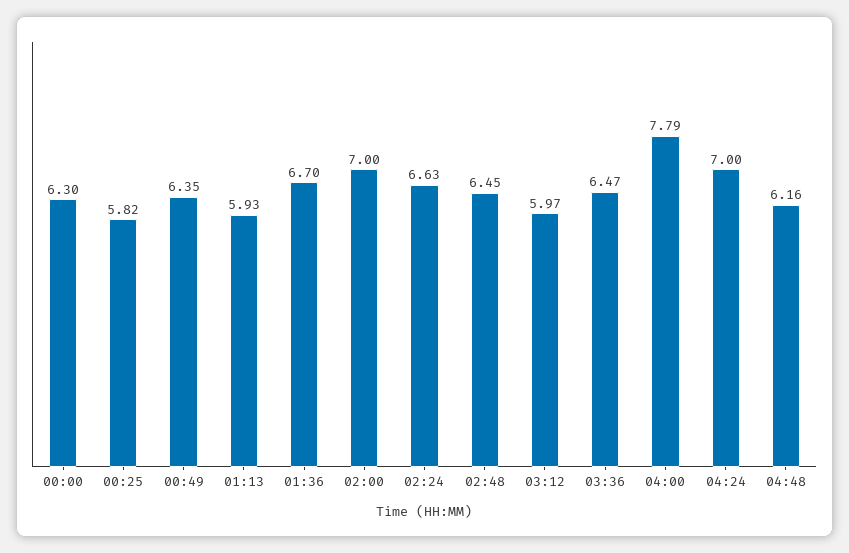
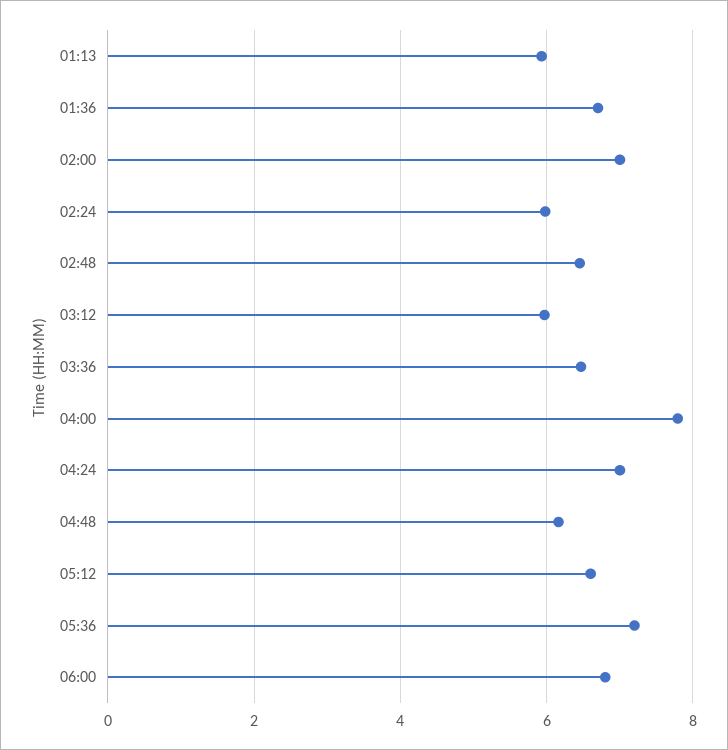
00:00: 6.3 -> none
00:25: 5.82 -> none
00:49: 6.35 -> none
02:24: 6.63 -> 6
05:12: none -> 6.6
05:36: none -> 7.2
06:00: none -> 6.8

